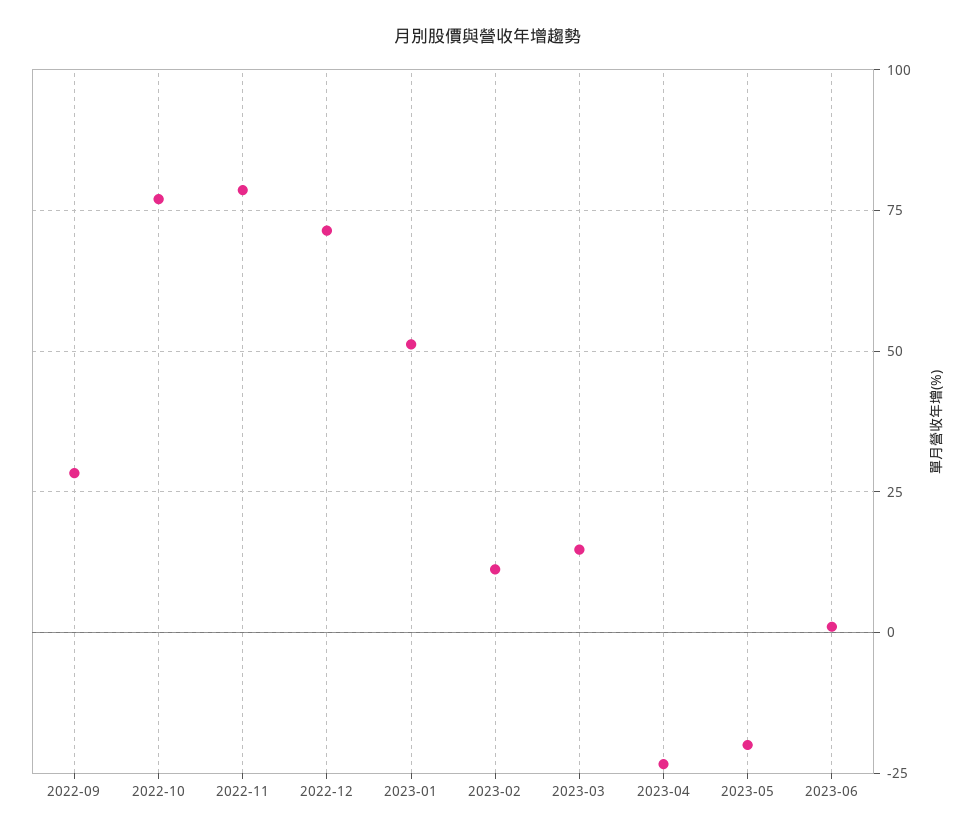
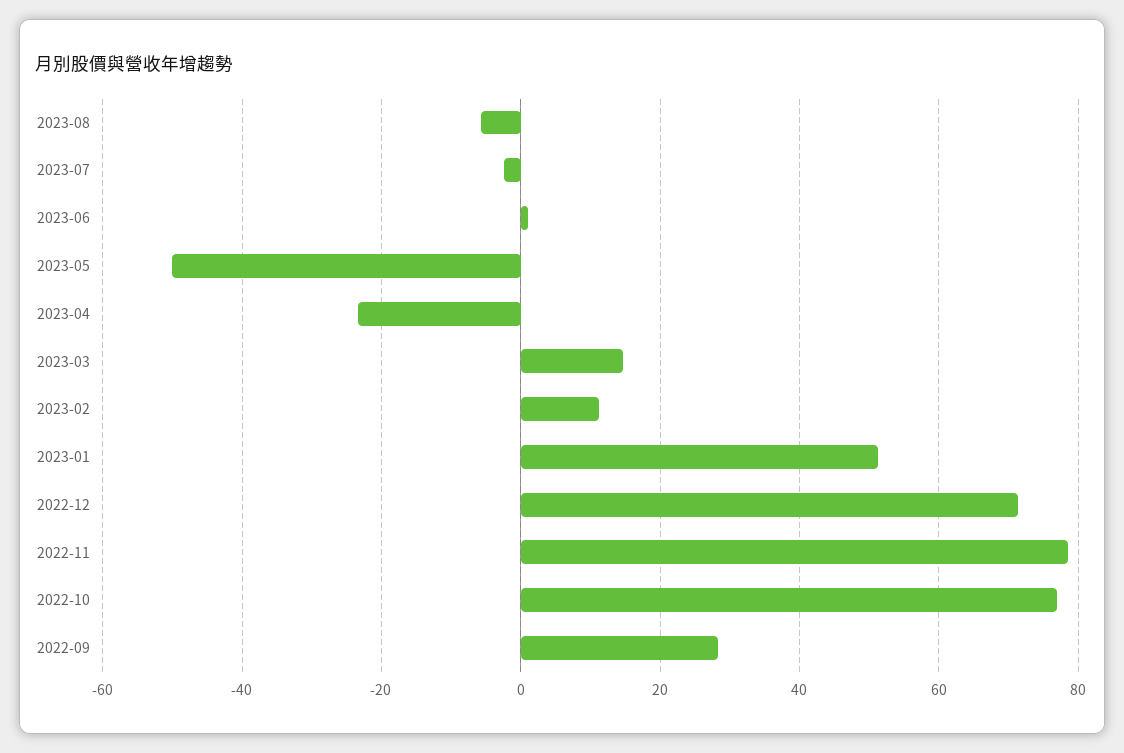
2023-05: -20 -> -50
2023-08: none -> -6
2023-07: none -> -2

